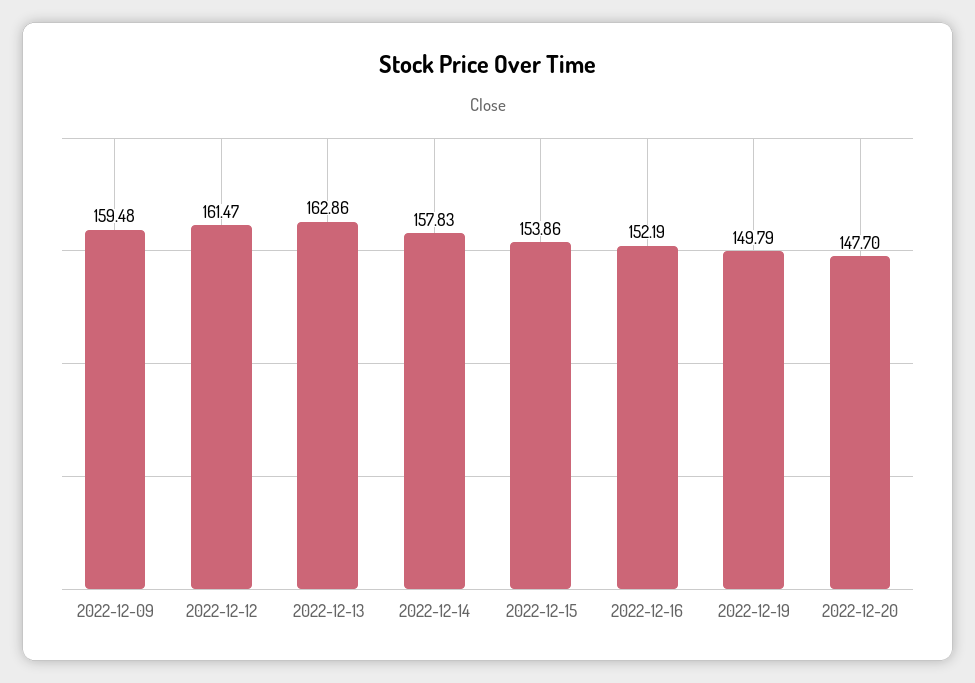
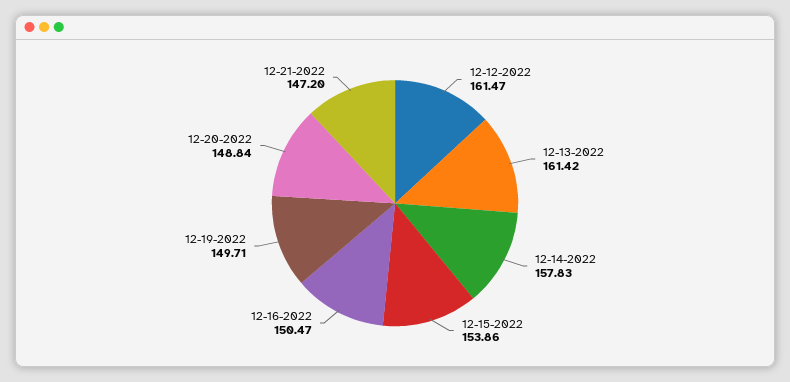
2022-12-09: 159.48 -> none
2022-12-13: 162.86 -> 161.42
2022-12-16: 152.19 -> 150.47
2022-12-19: 149.79 -> 149.71
2022-12-20: 147.7 -> 148.84
12-21-2022: none -> 147.2

